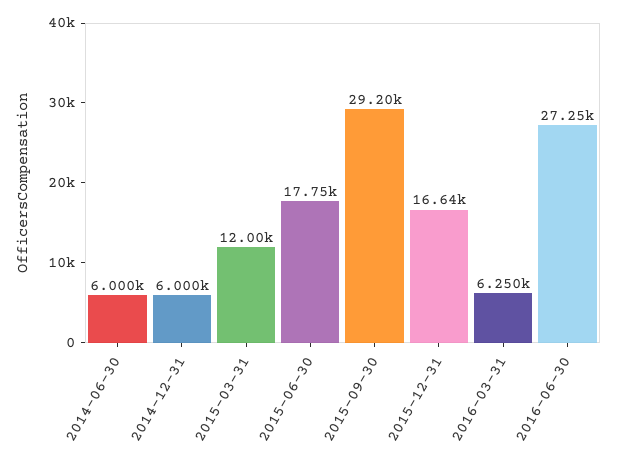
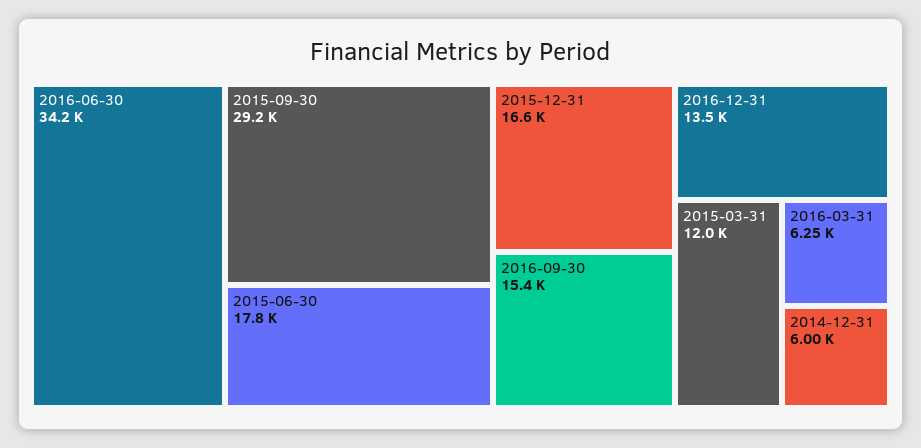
2014-06-30: 6000 -> none
2016-06-30: 27250 -> 34200
2016-09-30: none -> 15400
2016-12-31: none -> 13500

